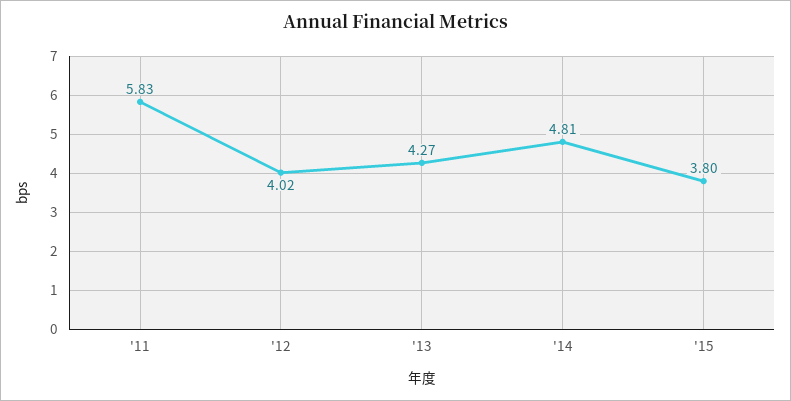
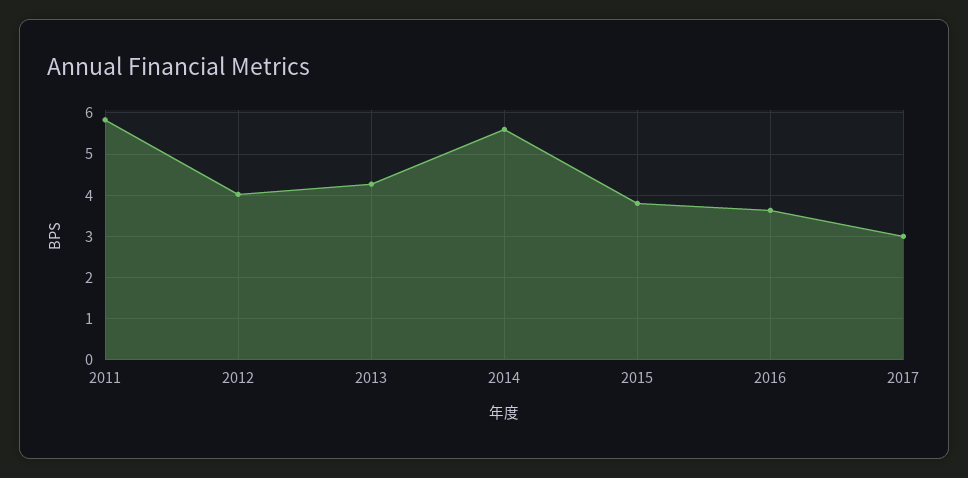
'14: 4.81 -> 5.6
2016: none -> 3.6
2017: none -> 3

